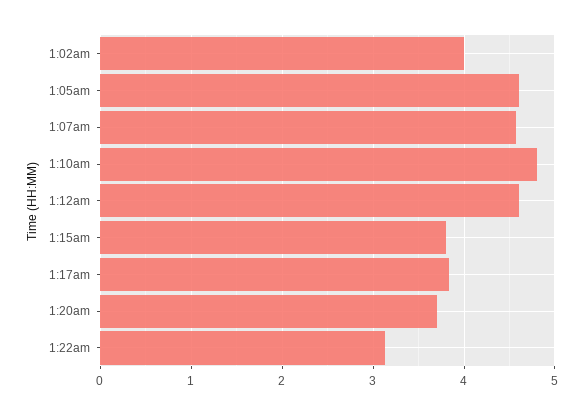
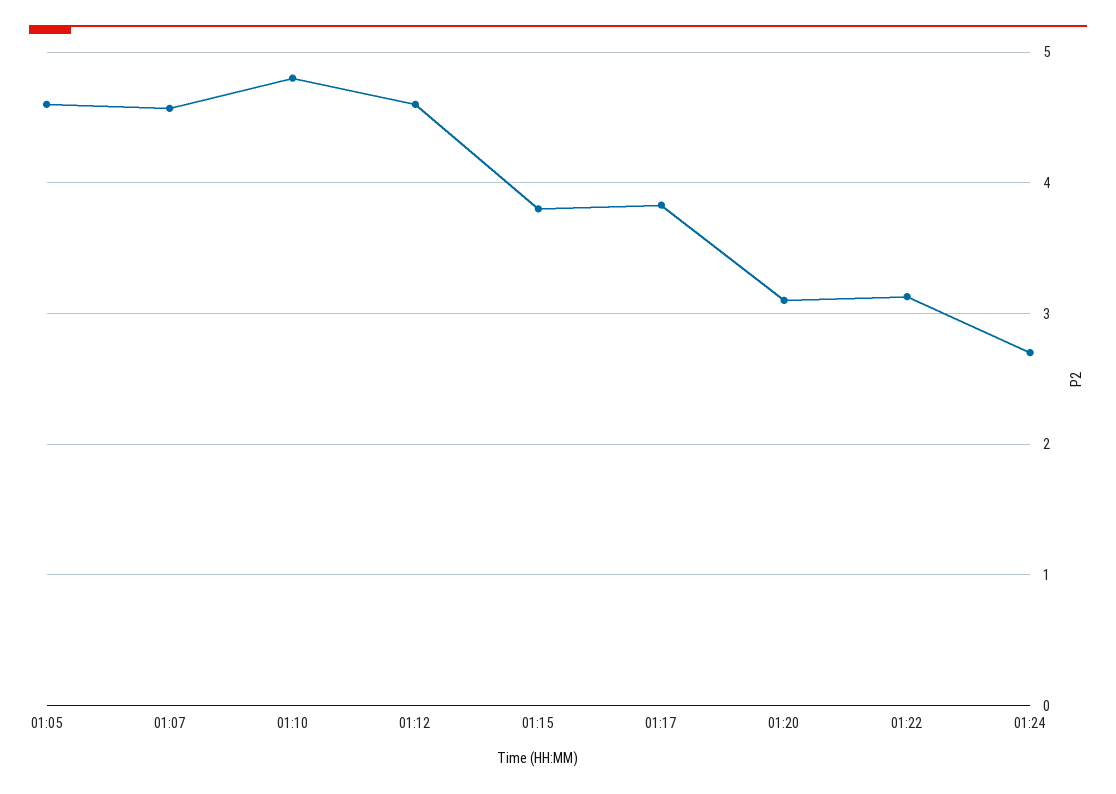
1:02am: 4 -> none
1:20am: 3.7 -> 3.1
01:24: none -> 2.7

